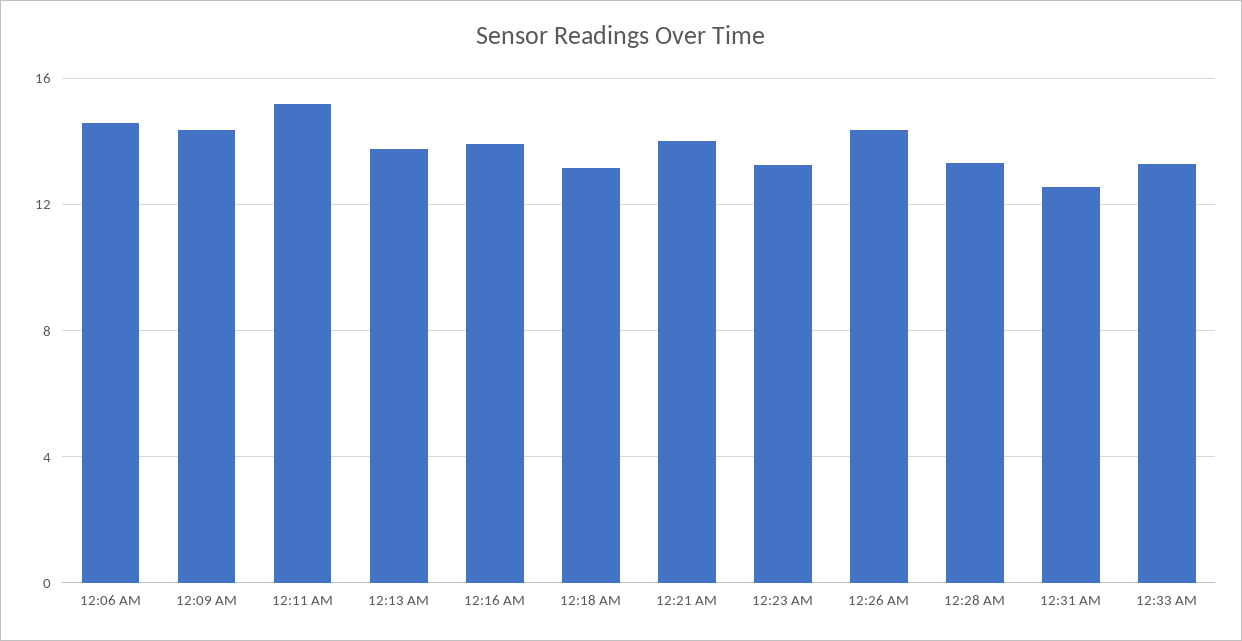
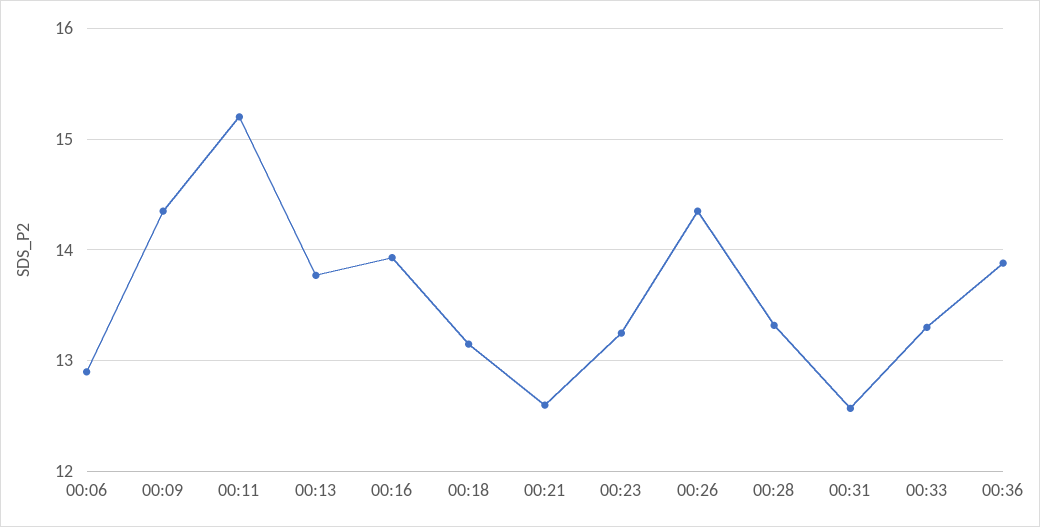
12:06 AM: 14.5 -> 12.9
12:21 AM: 14 -> 12.6
00:36: none -> 13.9

